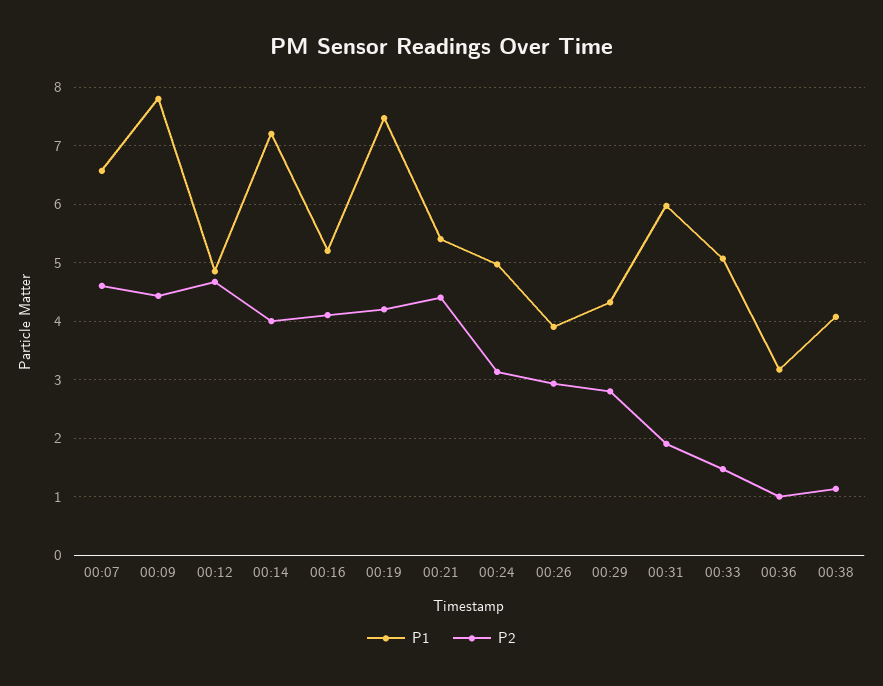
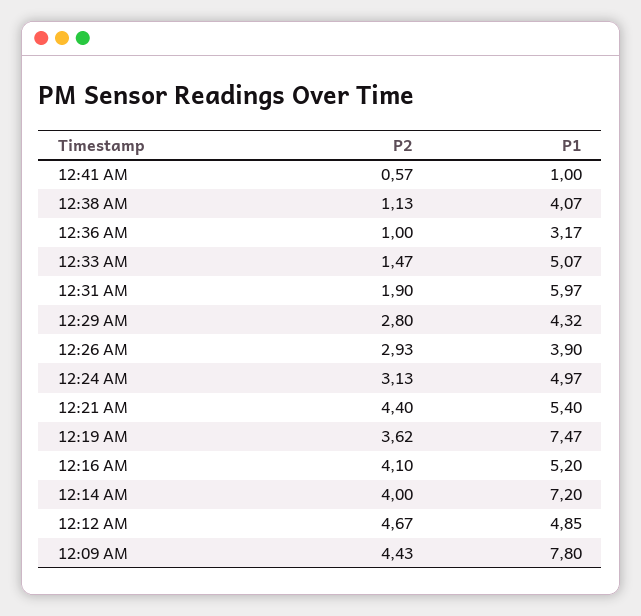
P1, 00:07: 6.6 -> none
P2, 00:07: 4.6 -> none
P2, 00:19: 4.2 -> 3.62
P2, 12:41 AM: none -> 0.57
P1, 12:41 AM: none -> 1

